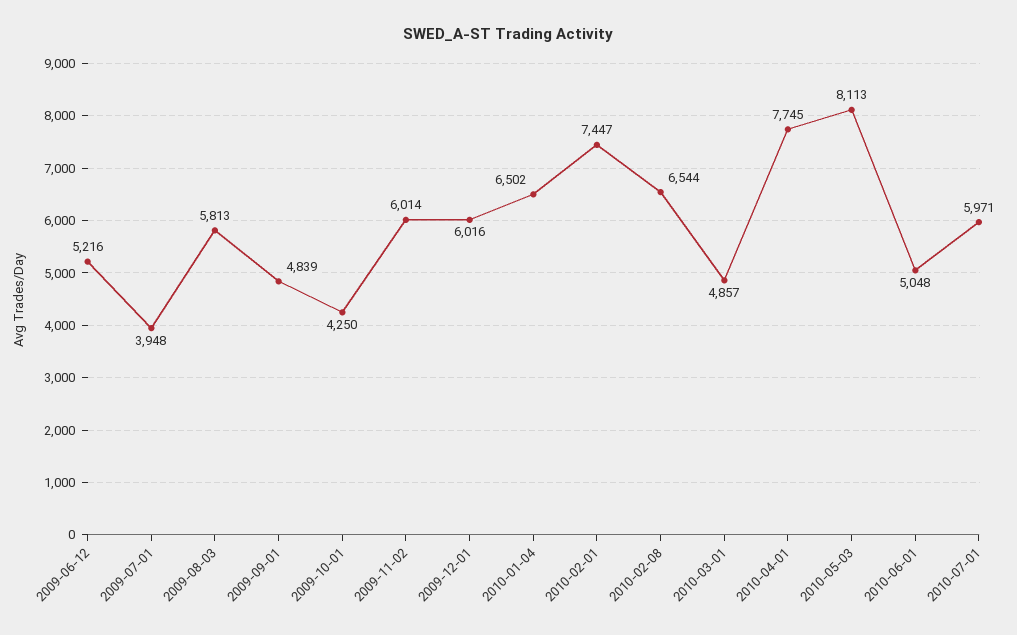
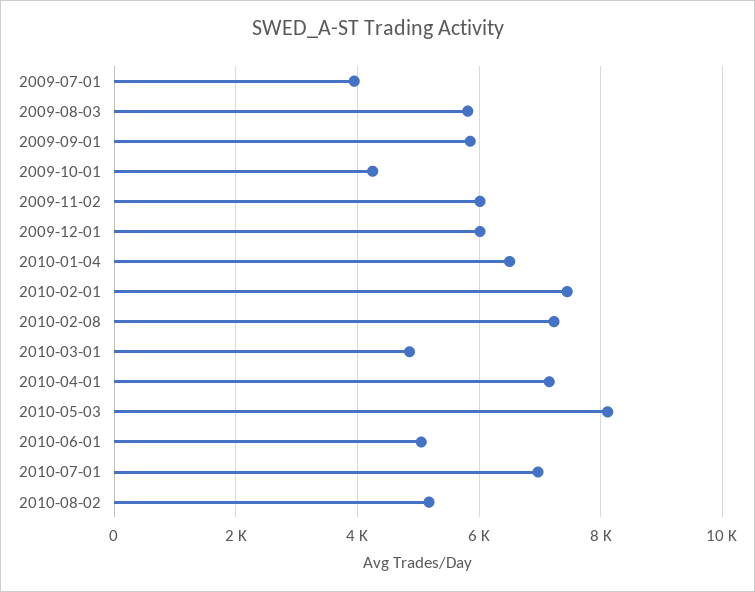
2009-06-12: 5216 -> none
2009-09-01: 4839 -> 5800
2010-02-08: 6544 -> 7200
2010-04-01: 7745 -> 7200
2010-07-01: 5971 -> 7000
2010-08-02: none -> 5200

